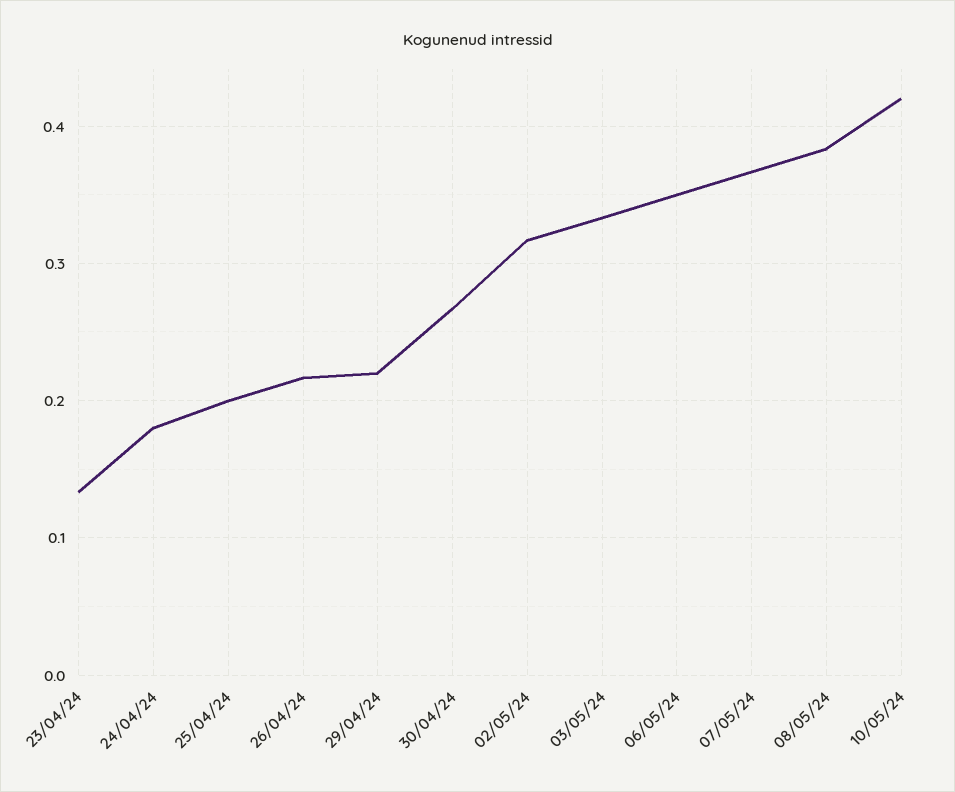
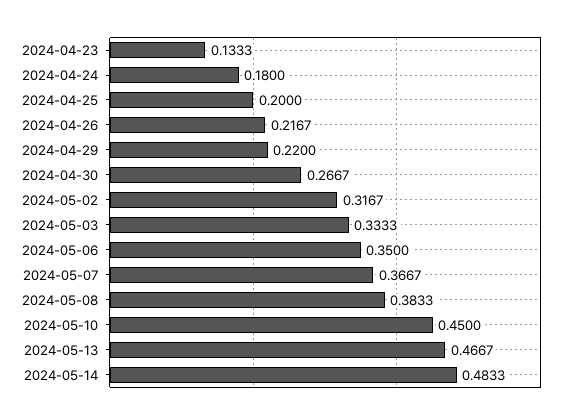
10/05/24: 0.42 -> 0.45
2024-05-13: none -> 0.4667
2024-05-14: none -> 0.4833

